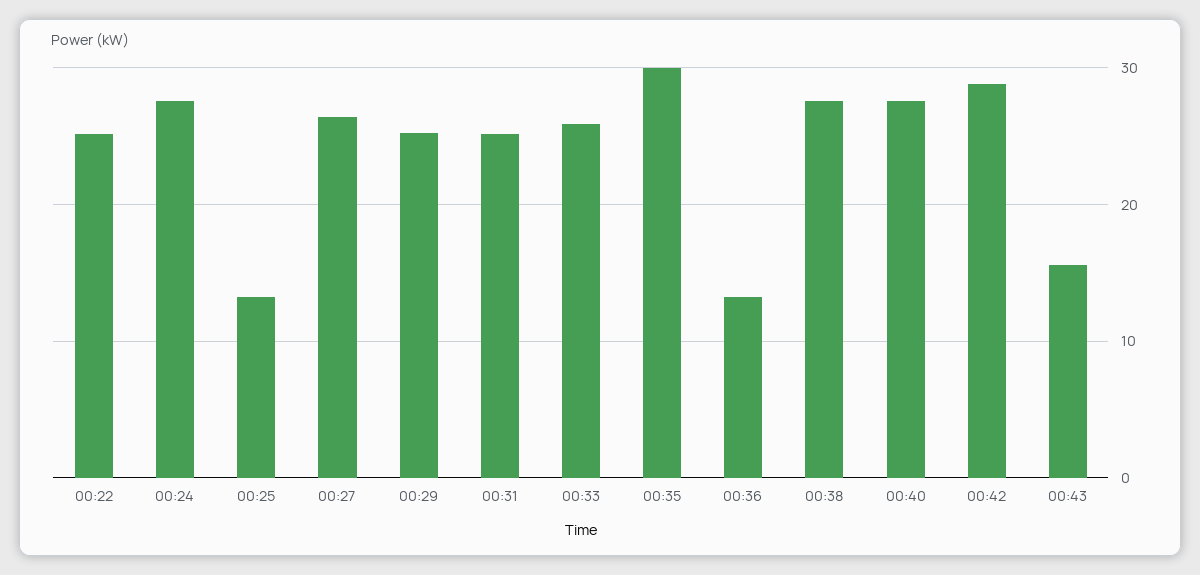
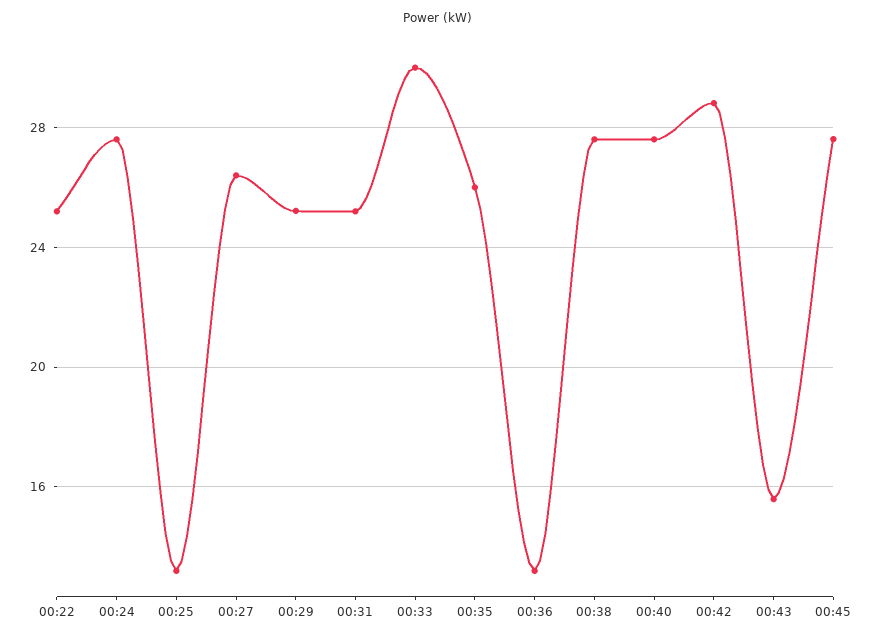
00:33: 26 -> 30
00:35: 30 -> 26
00:45: none -> 27.5

